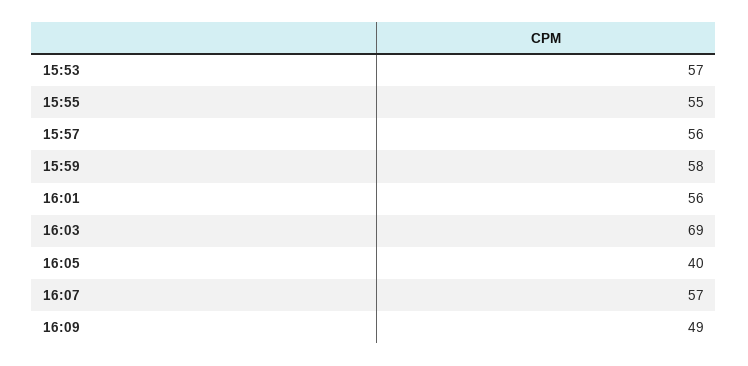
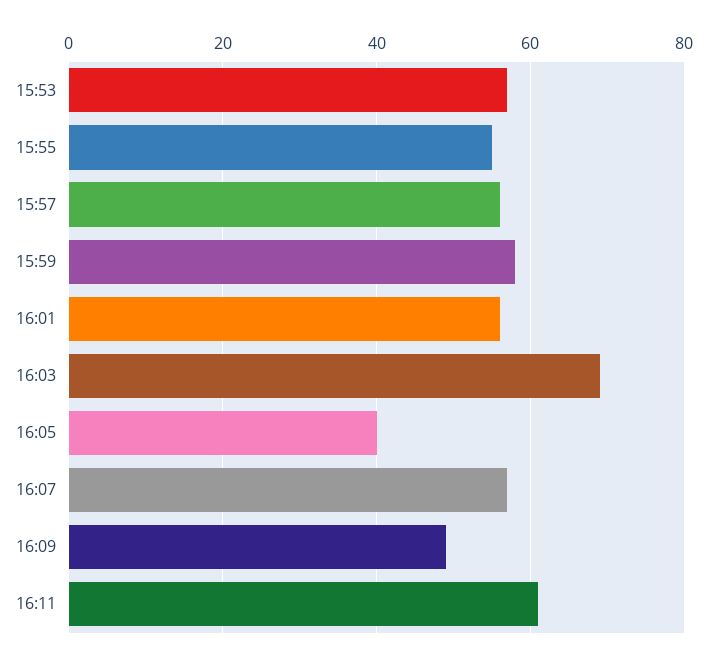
16:11: none -> 60

